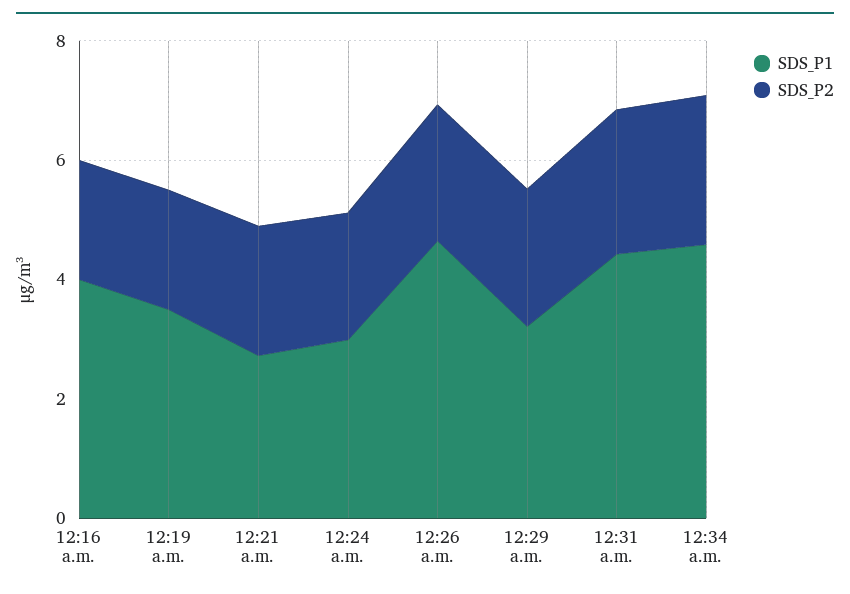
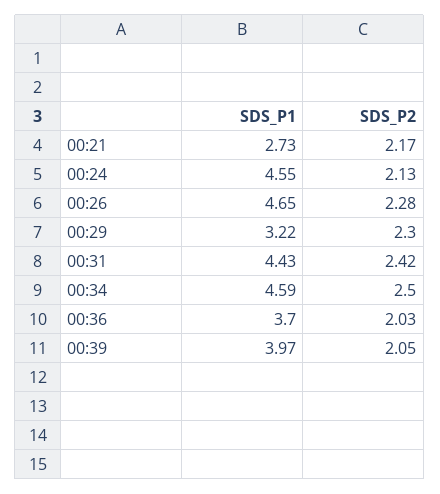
SDS_P1, 12:16 a.m.: 4 -> none
SDS_P2, 12:16 a.m.: 2 -> none
SDS_P1, 12:19 a.m.: 3.5 -> none
SDS_P2, 12:19 a.m.: 2 -> none
SDS_P1, 12:24 a.m.: 3 -> 4.55
SDS_P1, 00:36: none -> 3.7
SDS_P2, 00:36: none -> 2.03
SDS_P1, 00:39: none -> 3.97
SDS_P2, 00:39: none -> 2.05

